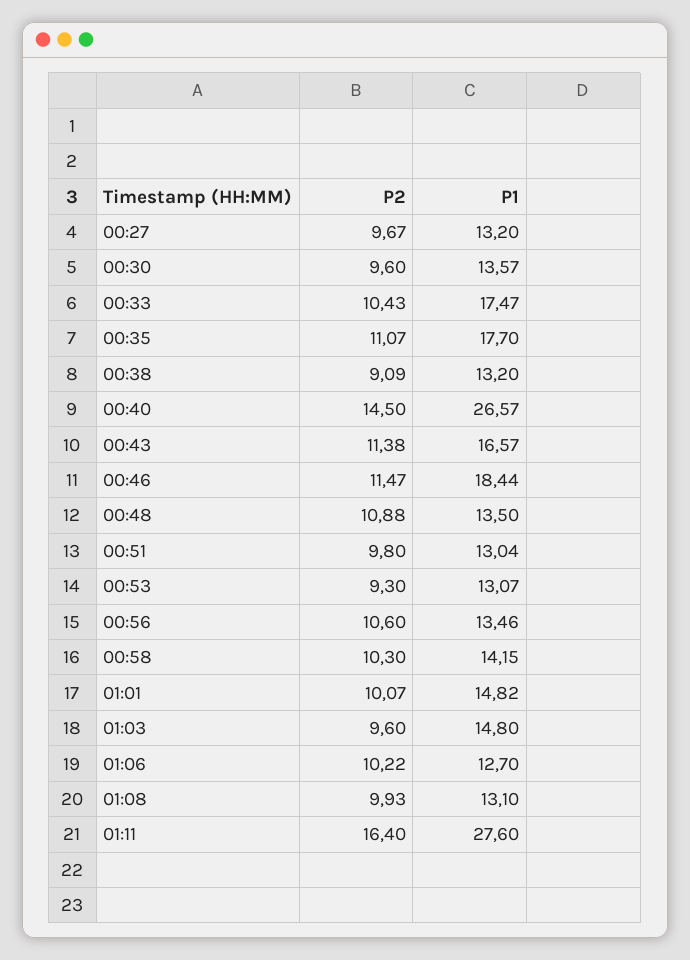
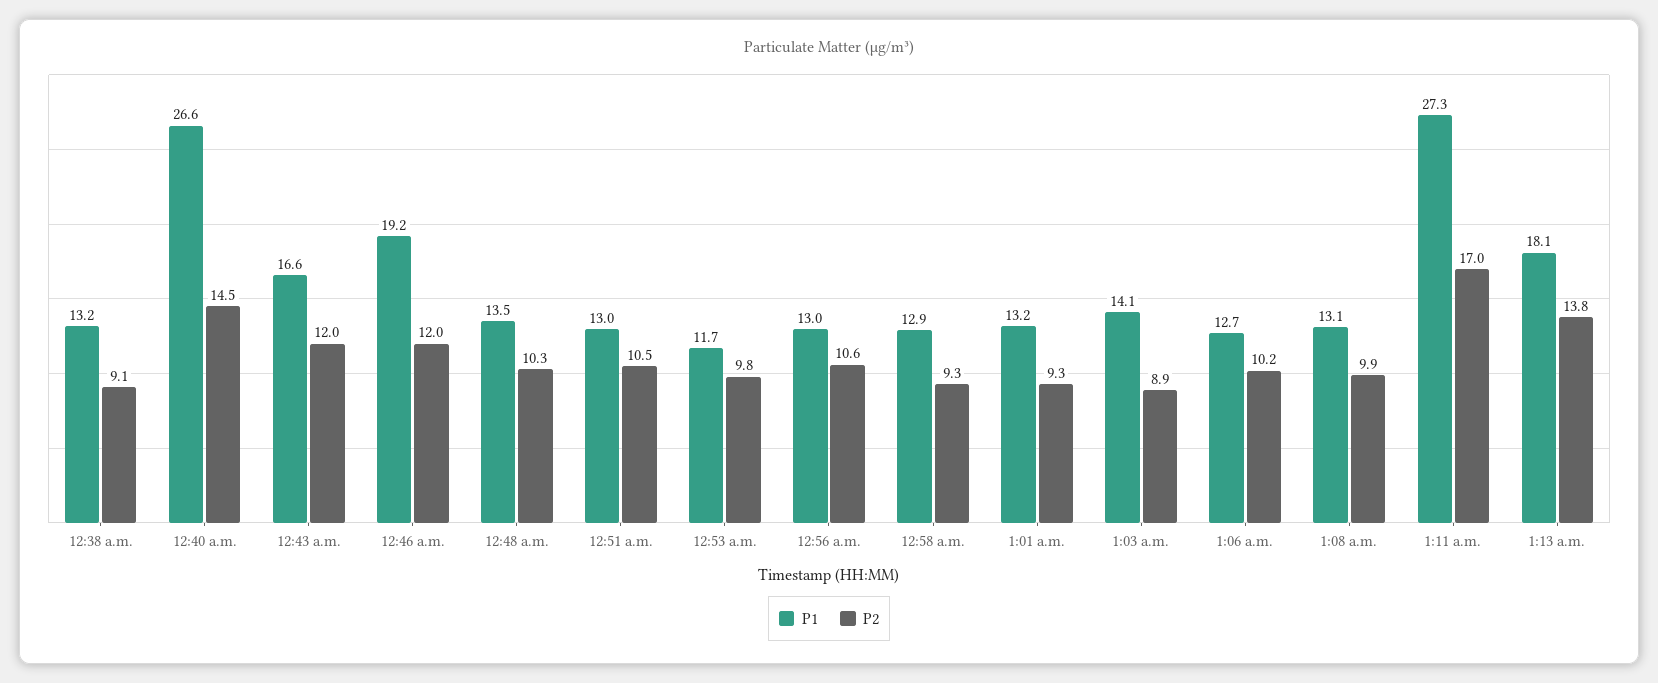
P2, 00:27: 9.67 -> none
P1, 00:27: 13.2 -> none
P2, 00:30: 9.6 -> none
P1, 00:30: 13.57 -> none
P2, 00:33: 10.43 -> none
P1, 00:33: 17.47 -> none
P2, 00:35: 11.07 -> none
P1, 00:35: 17.7 -> none
P2, 00:43: 11.38 -> 12
P2, 00:46: 11.47 -> 12
P1, 00:46: 18.44 -> 19.2
P2, 00:48: 10.88 -> 10.3
P2, 00:51: 9.8 -> 10.5
P2, 00:53: 9.3 -> 9.8
P1, 00:53: 13.07 -> 11.7
P1, 00:56: 13.46 -> 13
P2, 00:58: 10.3 -> 9.3
P1, 00:58: 14.15 -> 12.9
P2, 01:01: 10.07 -> 9.3
P1, 01:01: 14.82 -> 13.2
P2, 01:03: 9.6 -> 8.9
P1, 01:03: 14.8 -> 14.1
P2, 01:11: 16.4 -> 17
P1, 01:11: 27.6 -> 27.3
P1, 1:13 a.m.: none -> 18.1
P2, 1:13 a.m.: none -> 13.8

